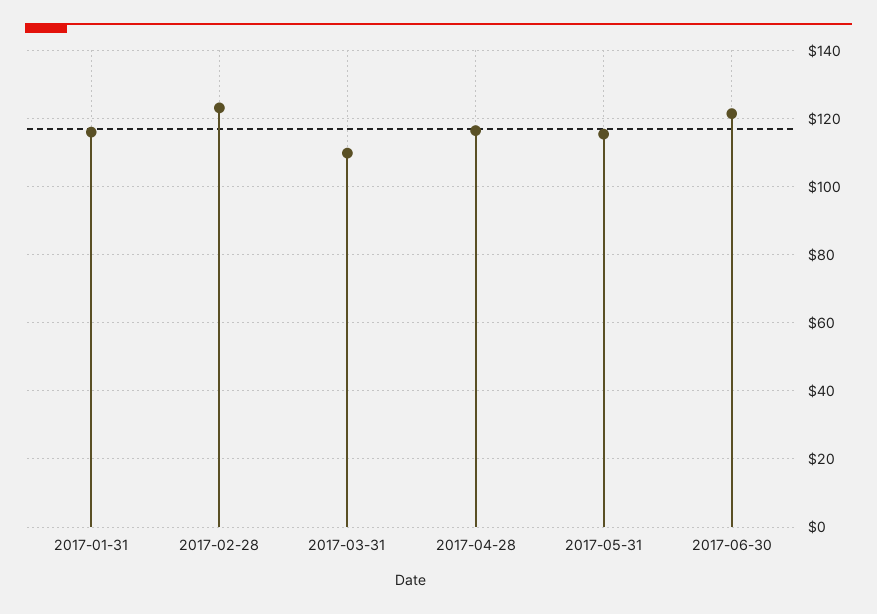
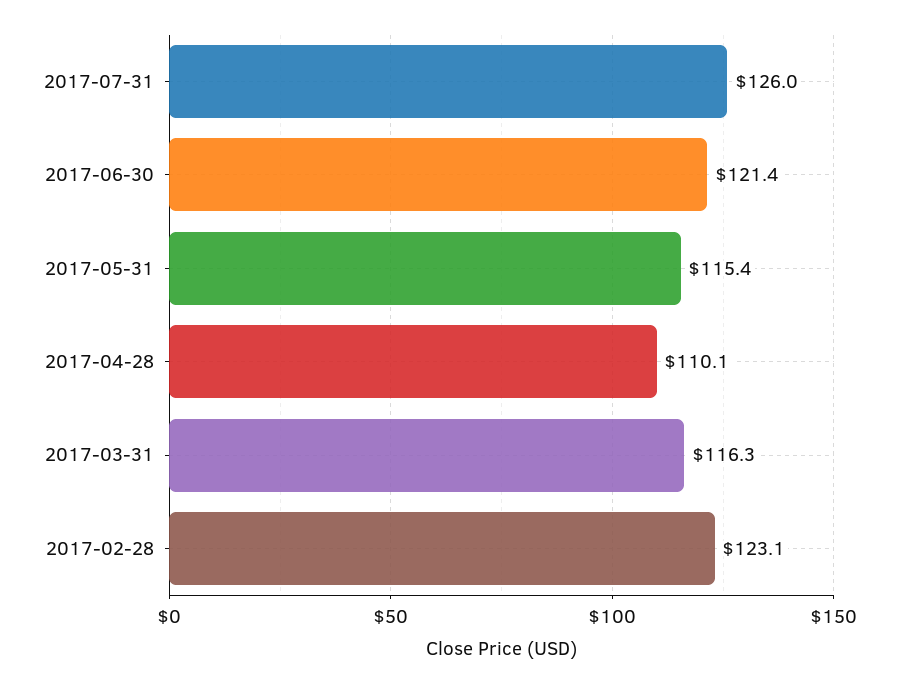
2017-01-31: 116 -> none
2017-03-31: 110 -> 116.3
2017-04-28: 116 -> 110.1
2017-07-31: none -> 126

